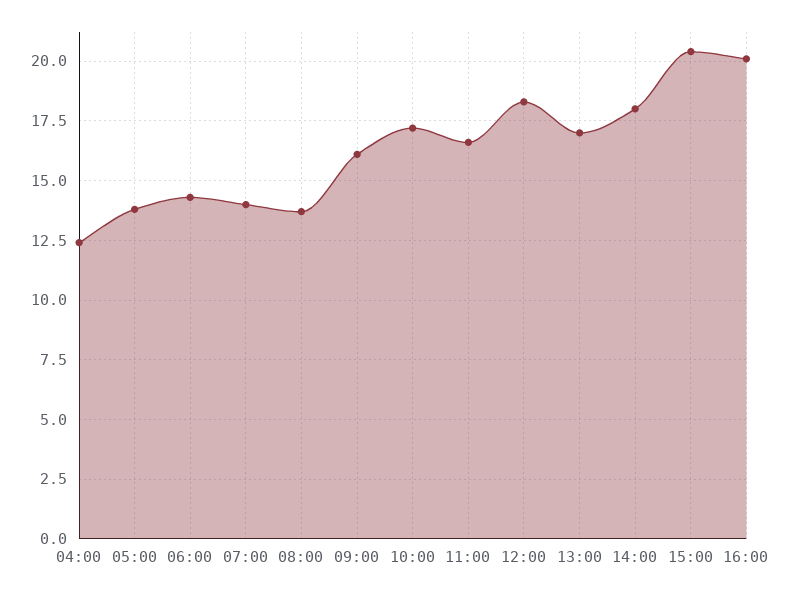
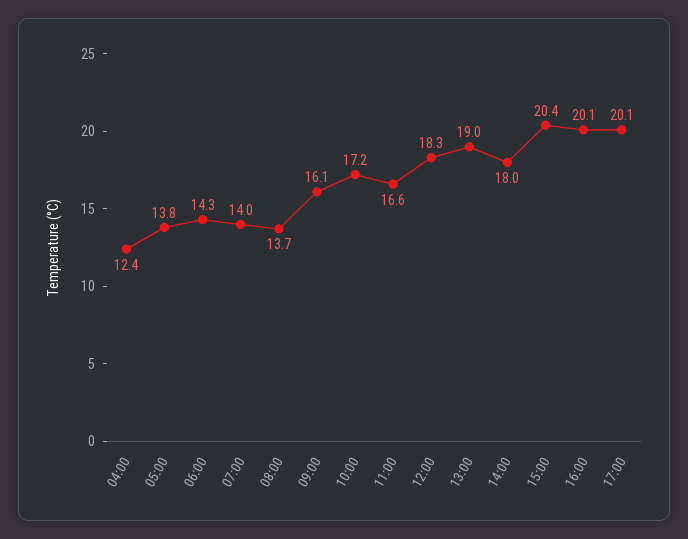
13:00: 17 -> 19
17:00: none -> 20.1

